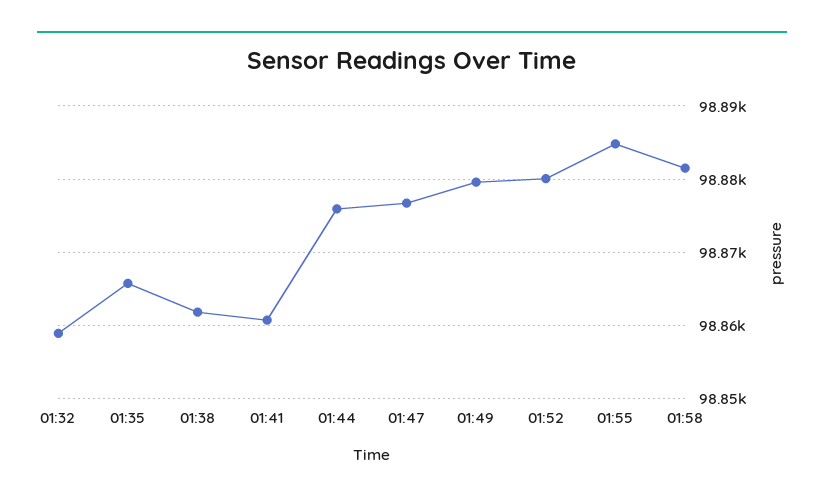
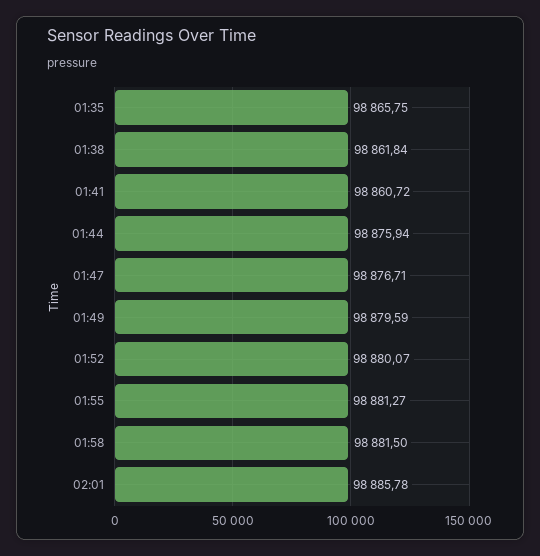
01:32: 98859 -> none
01:55: 98885 -> 98881.27
02:01: none -> 98885.78

